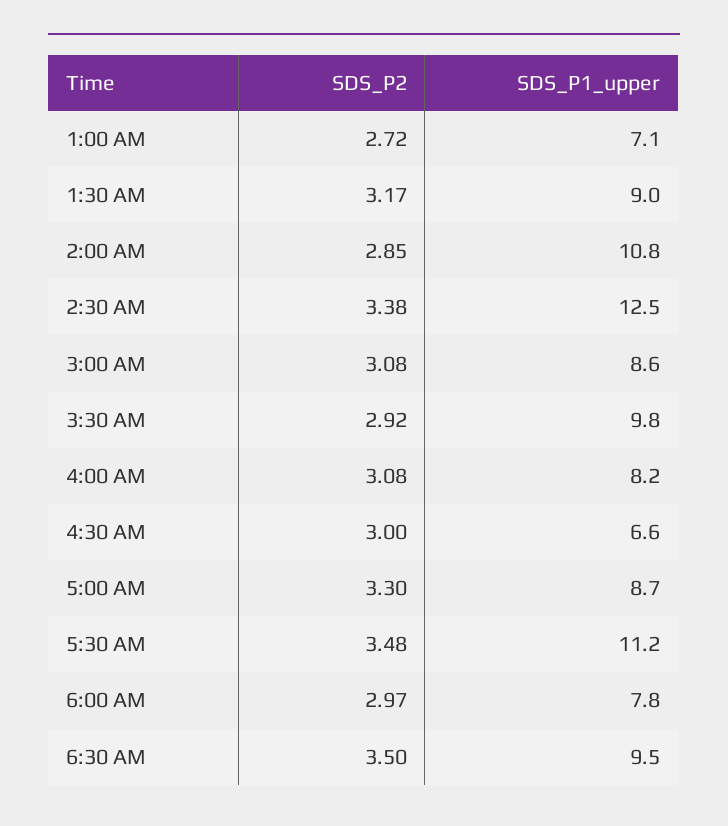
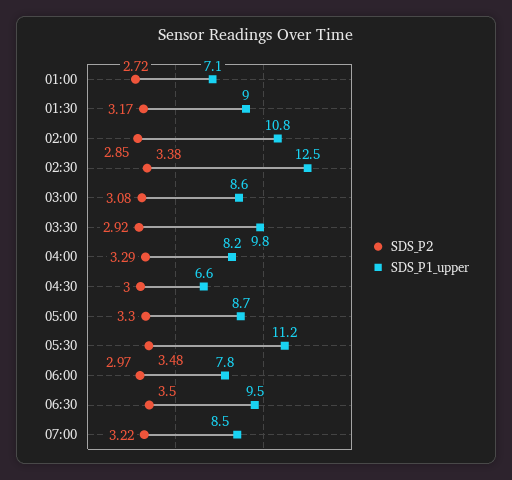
SDS_P2, 4:00 AM: 3.08 -> 3.29
SDS_P2, 07:00: none -> 3.22
SDS_P1_upper, 07:00: none -> 8.5

